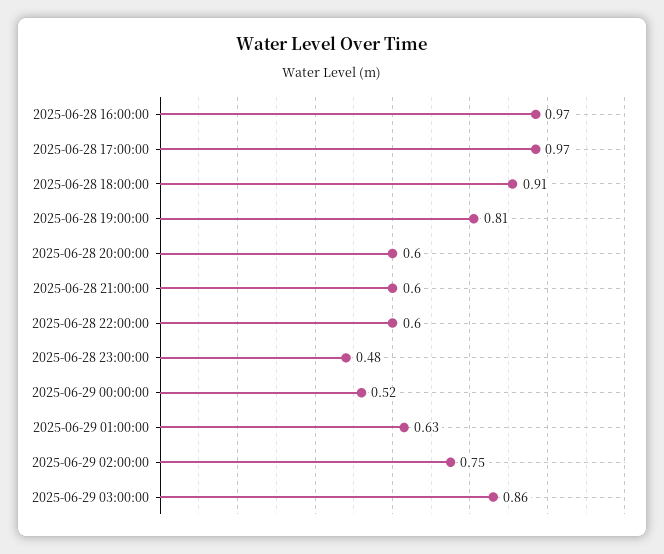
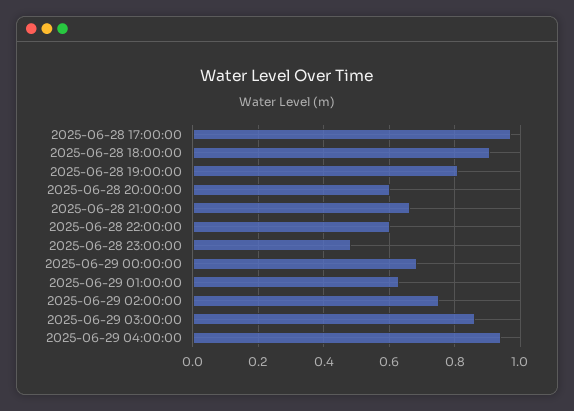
2025-06-28 16:00:00: 0.97 -> none
2025-06-28 21:00:00: 0.6 -> 0.66
2025-06-29 00:00:00: 0.52 -> 0.68
2025-06-29 04:00:00: none -> 0.94

